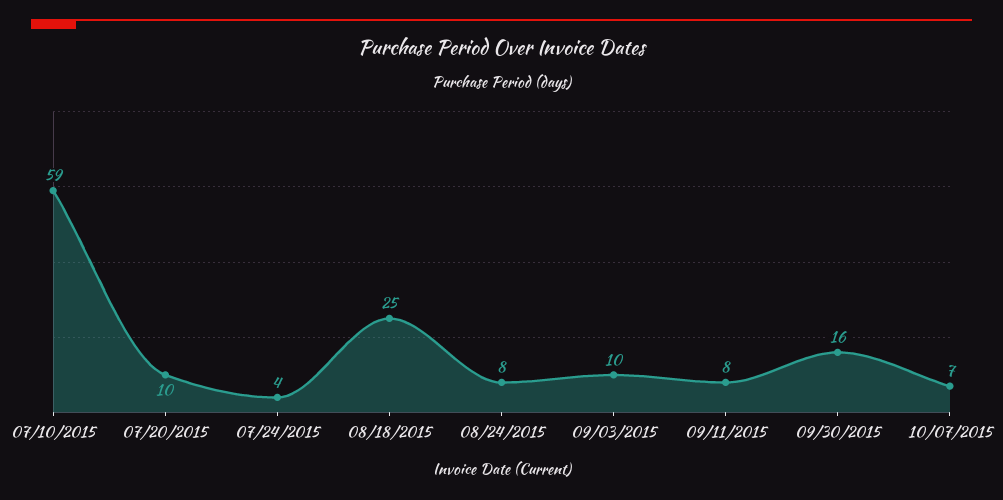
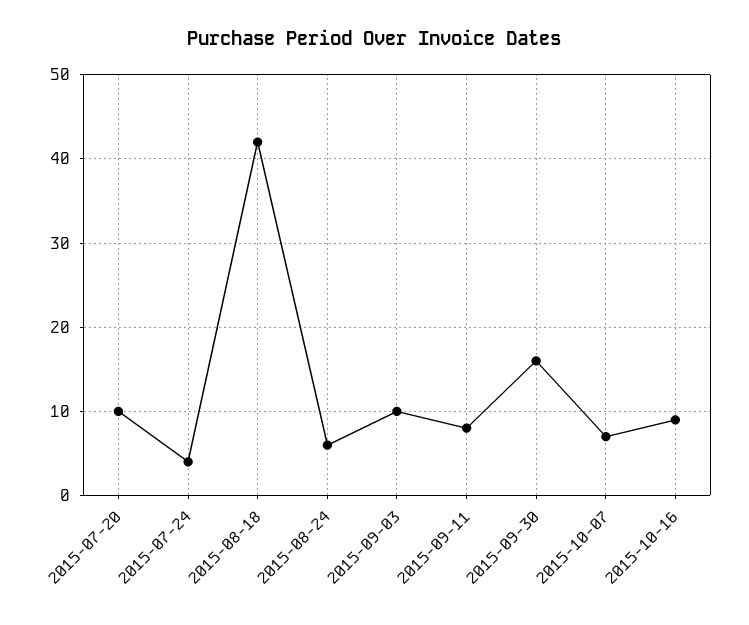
07/10/2015: 59 -> none
08/18/2015: 25 -> 42
08/24/2015: 8 -> 6
2015-10-16: none -> 9

